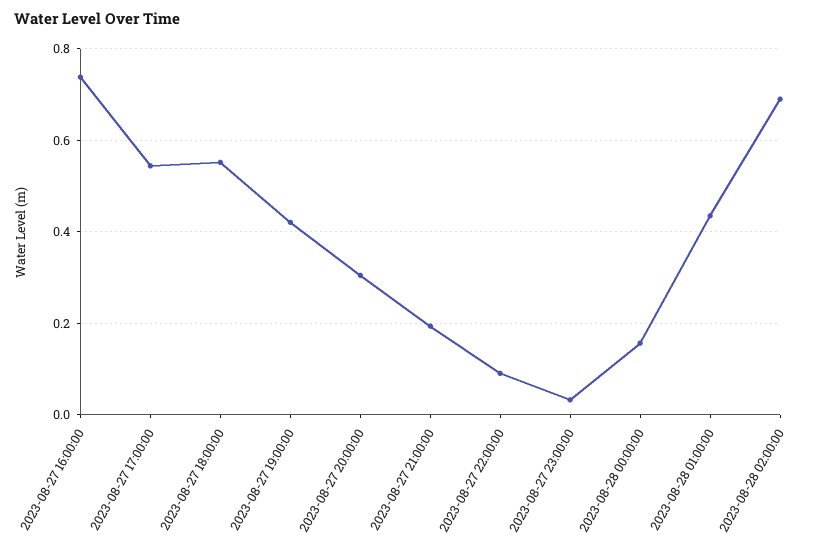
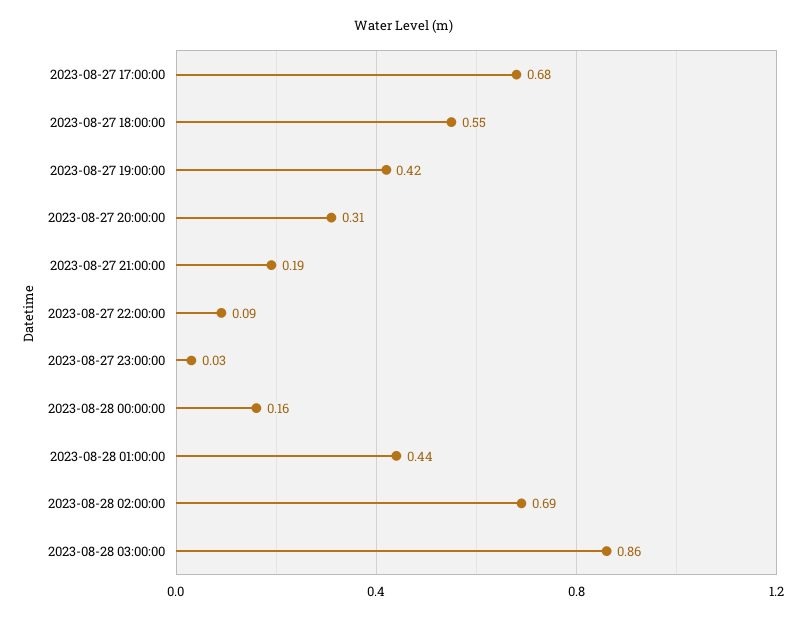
2023-08-27 16:00:00: 0.74 -> none
2023-08-27 17:00:00: 0.54 -> 0.68
2023-08-28 03:00:00: none -> 0.86

